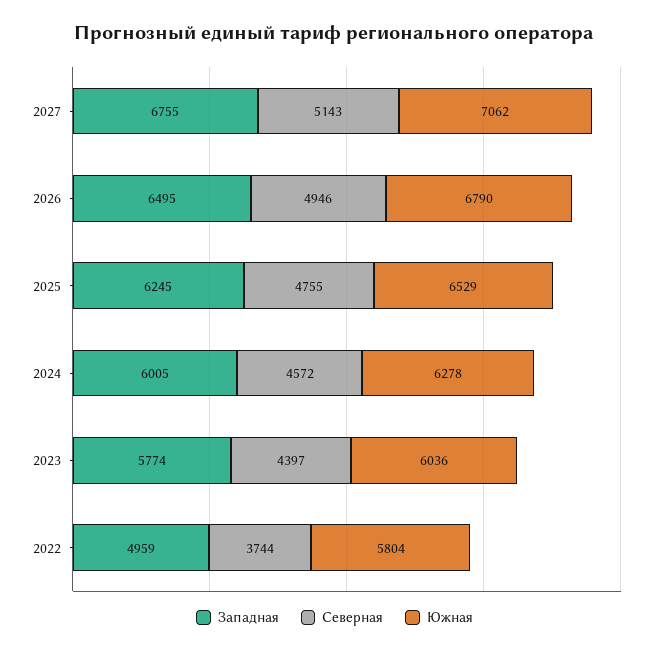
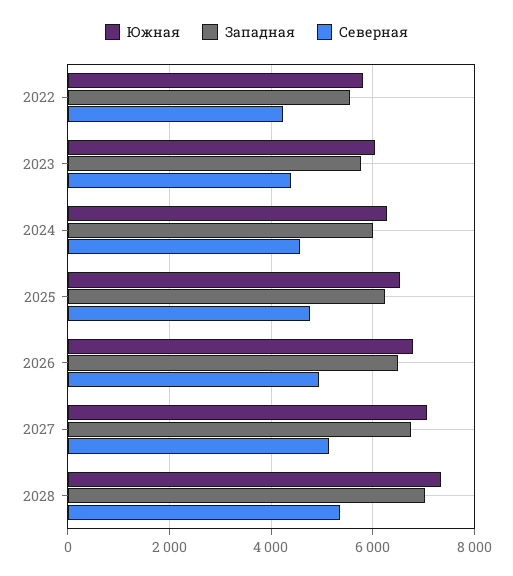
Западная, 2022: 4959 -> 5600
Северная, 2022: 3744 -> 4200
Южная, 2028: none -> 7400
Западная, 2028: none -> 7000
Северная, 2028: none -> 5400

